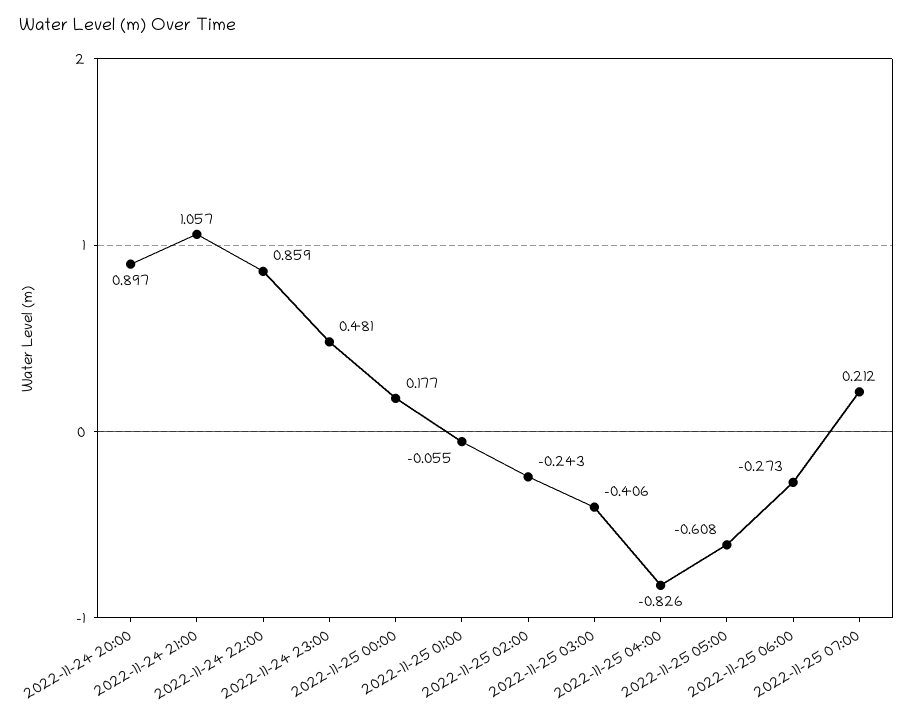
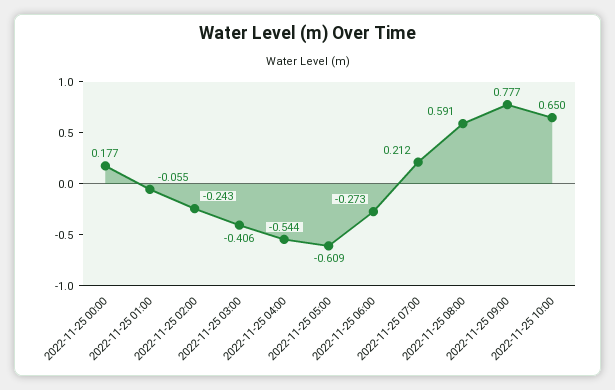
2022-11-24 20:00: 0.897 -> none
2022-11-24 21:00: 1.057 -> none
2022-11-24 22:00: 0.859 -> none
2022-11-24 23:00: 0.481 -> none
2022-11-25 04:00: -0.826 -> -0.544
2022-11-25 05:00: -0.608 -> -0.609
2022-11-25 08:00: none -> 0.591
2022-11-25 09:00: none -> 0.777
2022-11-25 10:00: none -> 0.65

